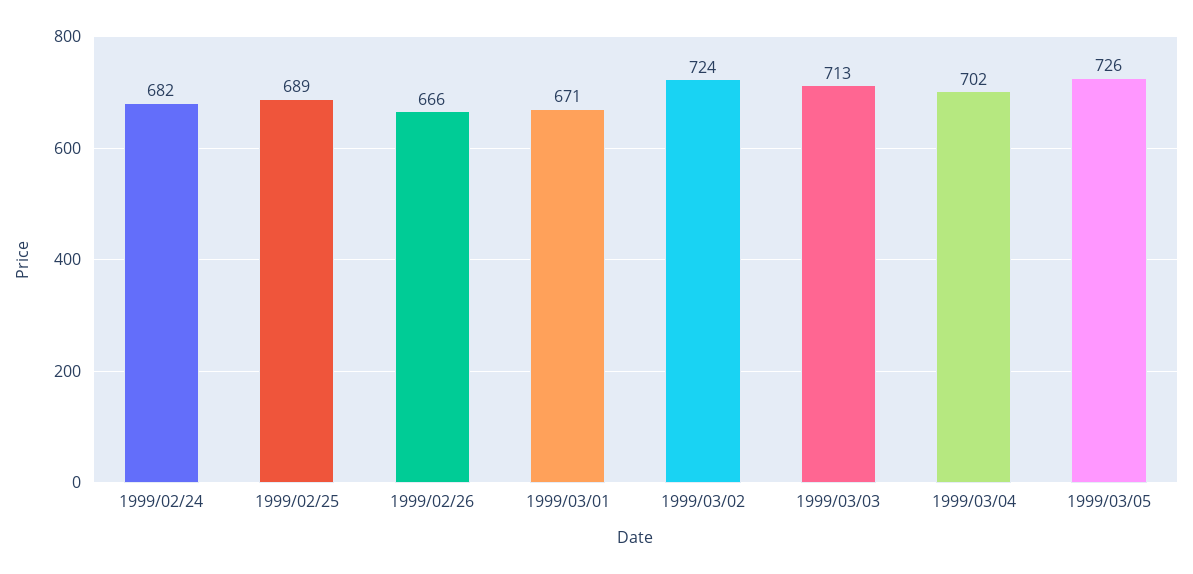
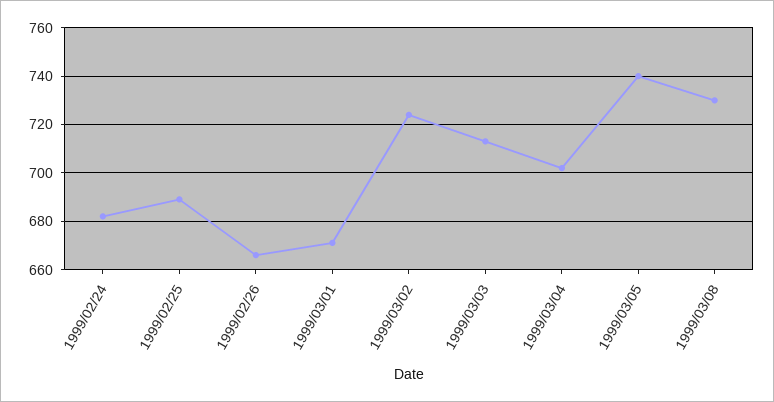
1999/03/05: 726 -> 740
1999/03/08: none -> 730

